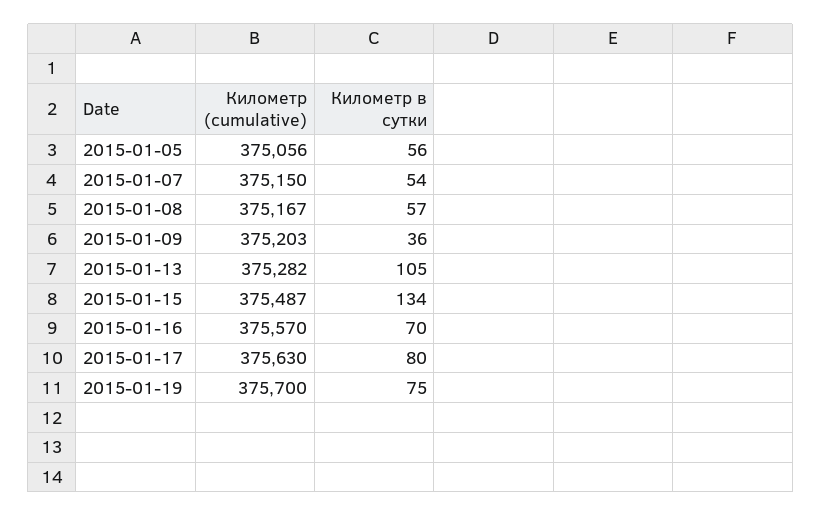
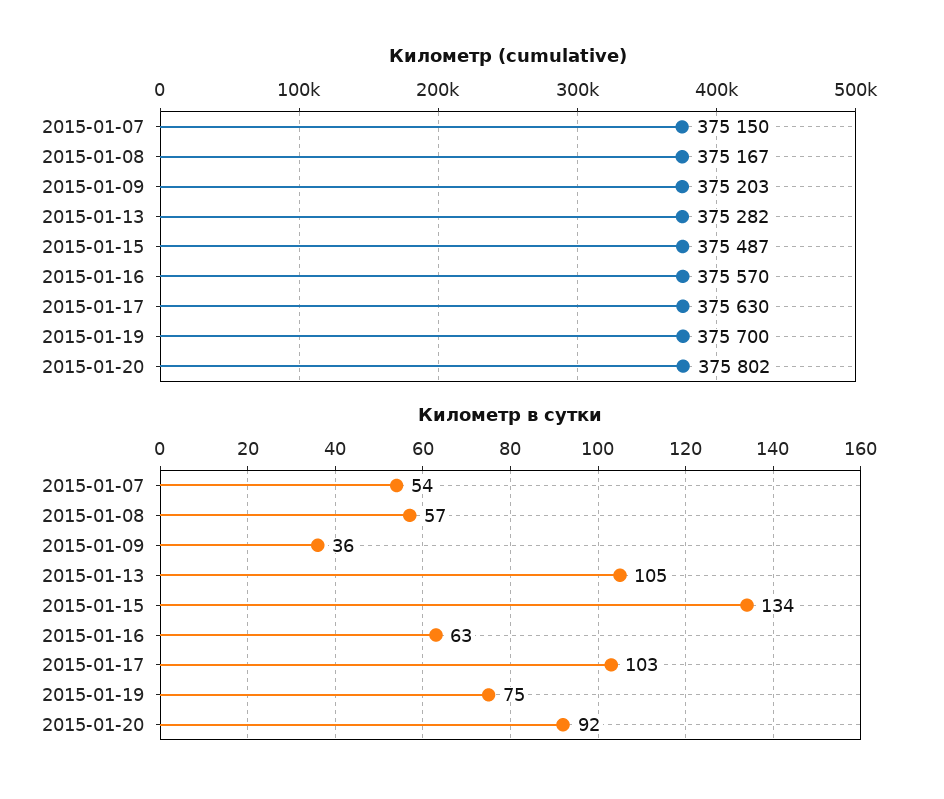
Километр (cumulative), 2015-01-05: 375056 -> none
Километр в сутки, 2015-01-05: 56 -> none
Километр в сутки, 2015-01-16: 70 -> 63
Километр в сутки, 2015-01-17: 80 -> 103
Километр (cumulative), 2015-01-20: none -> 375802
Километр в сутки, 2015-01-20: none -> 92

